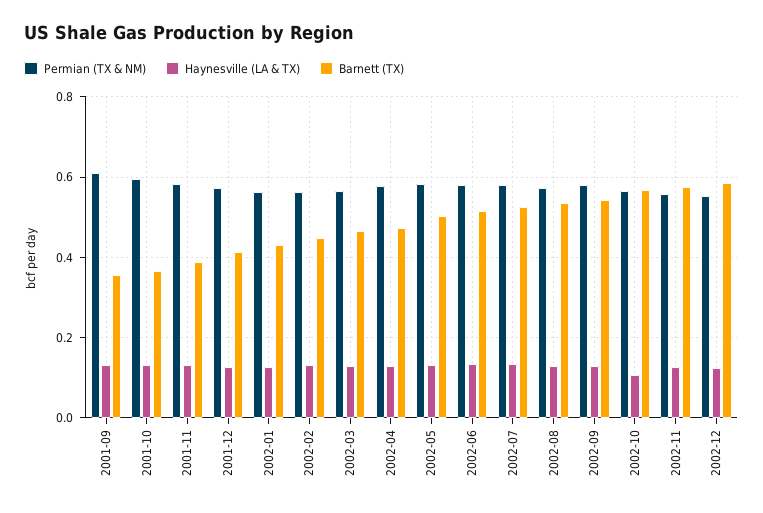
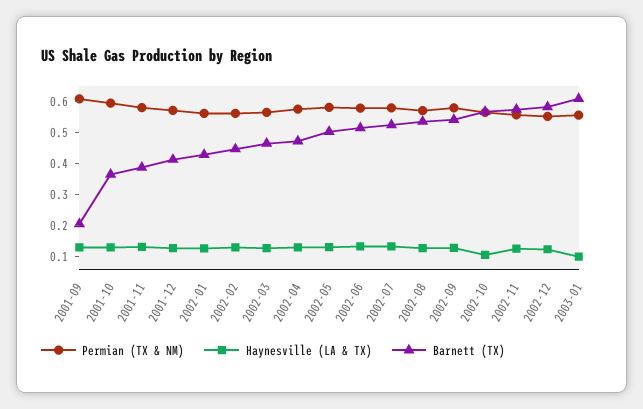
Barnett (TX), 2001-09: 0.36 -> 0.2
Permian (TX & NM), 2003-01: none -> 0.55
Haynesville (LA & TX), 2003-01: none -> 0.1
Barnett (TX), 2003-01: none -> 0.6

